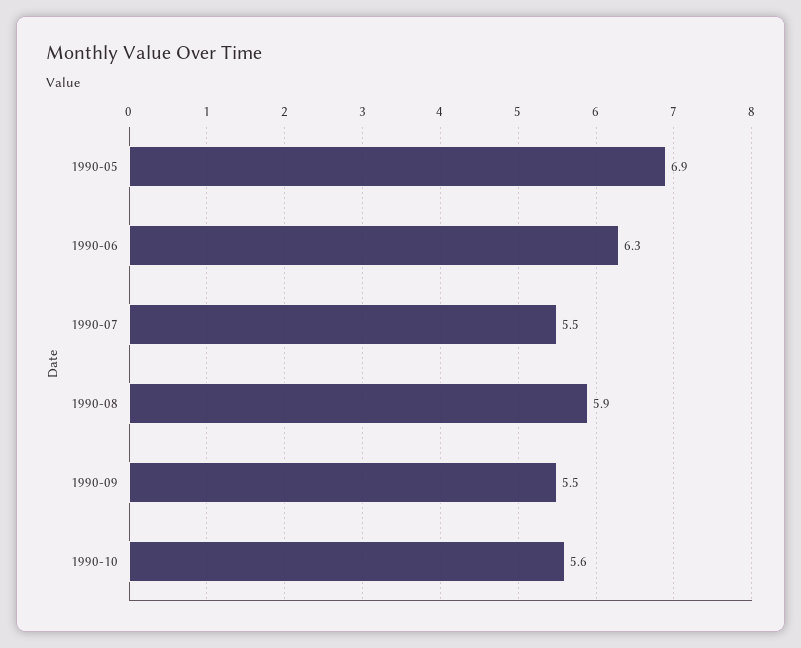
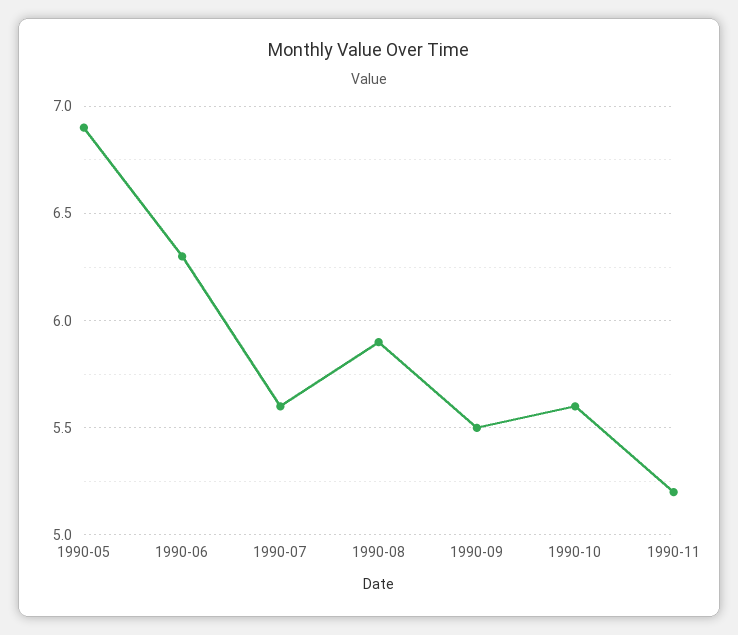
1990-07: 5.5 -> 5.6
1990-11: none -> 5.2

